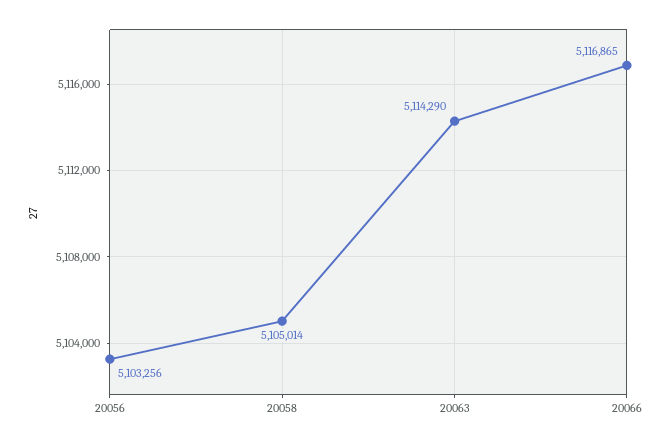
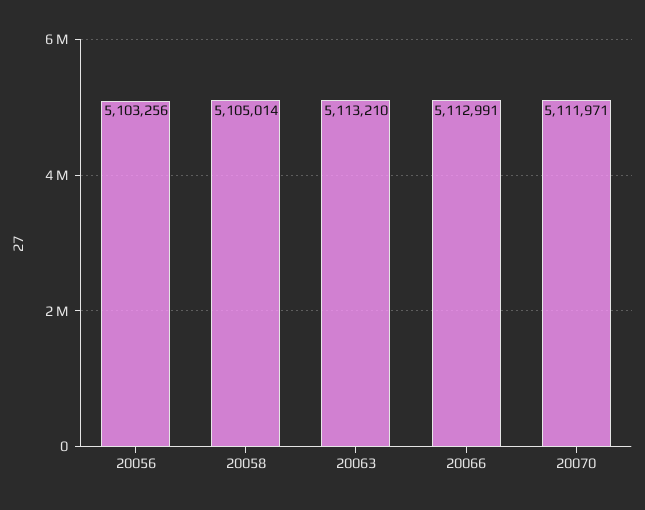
20063: 5114290 -> 5113210
20066: 5116865 -> 5112991
20070: none -> 5111971

